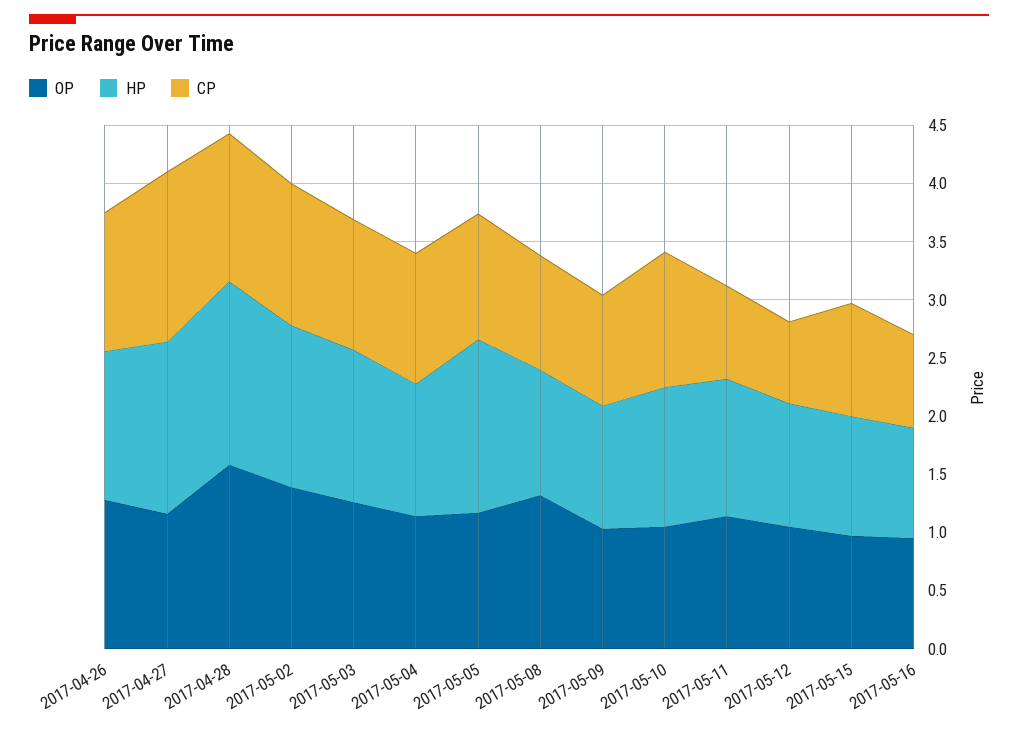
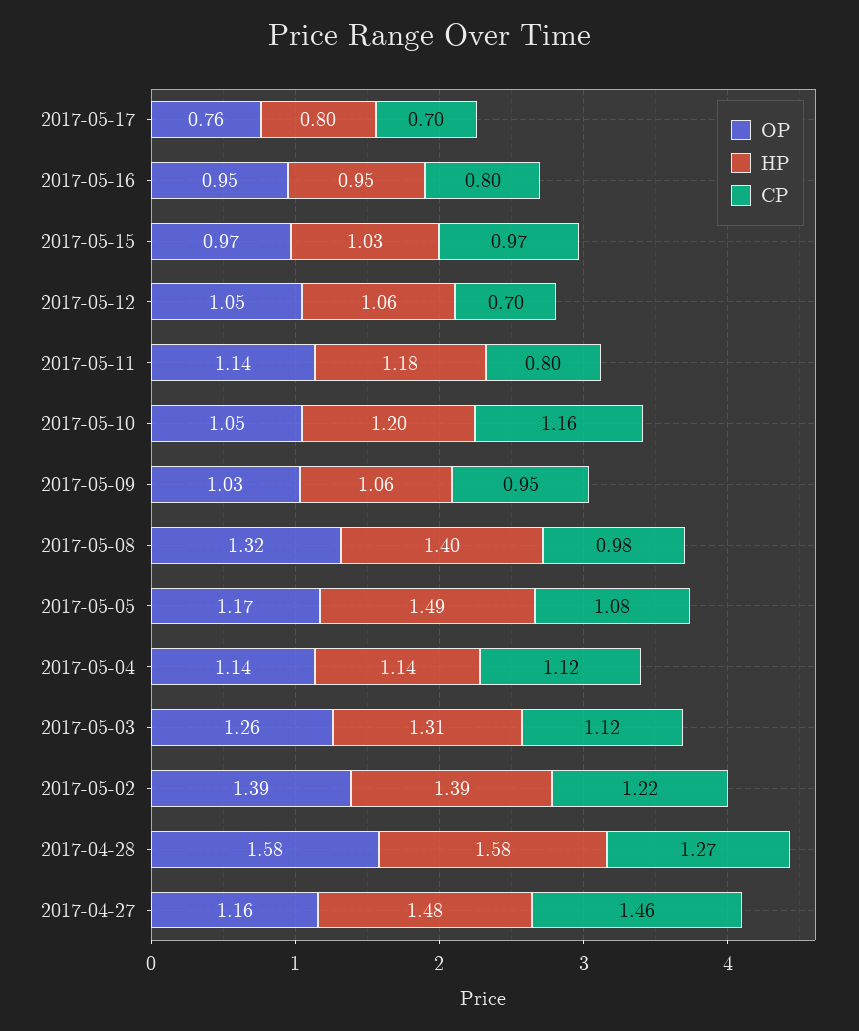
OP, 2017-04-26: 1.3 -> none
HP, 2017-04-26: 1.3 -> none
CP, 2017-04-26: 1.2 -> none
HP, 2017-05-08: 1.1 -> 1.4
OP, 2017-05-17: none -> 0.76
HP, 2017-05-17: none -> 0.8
CP, 2017-05-17: none -> 0.7

